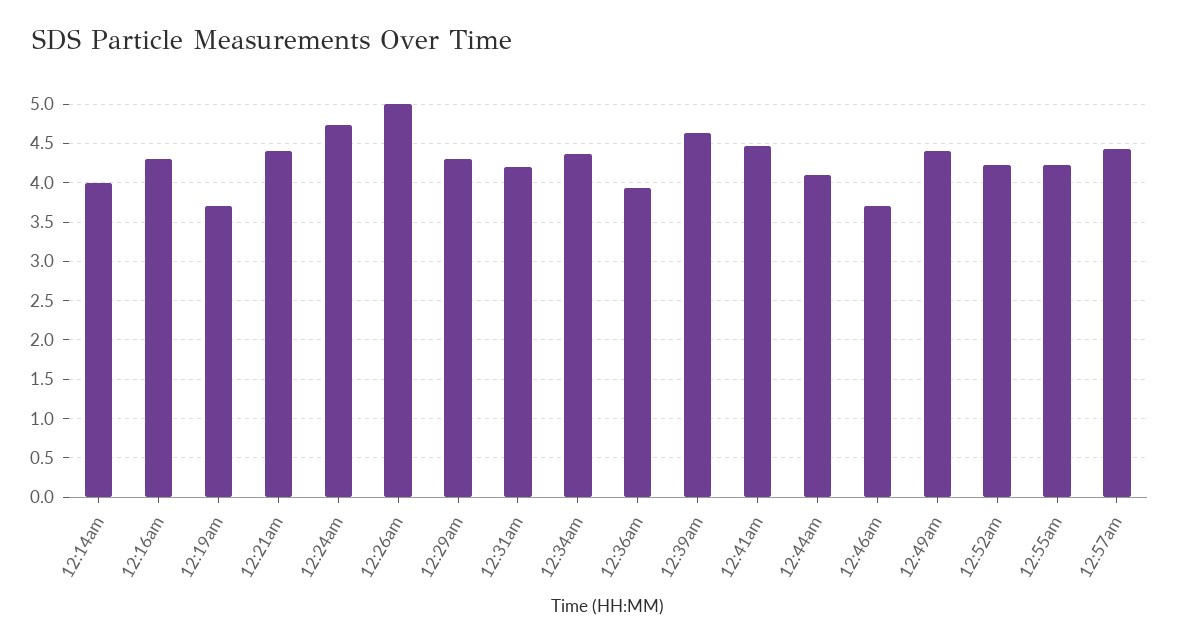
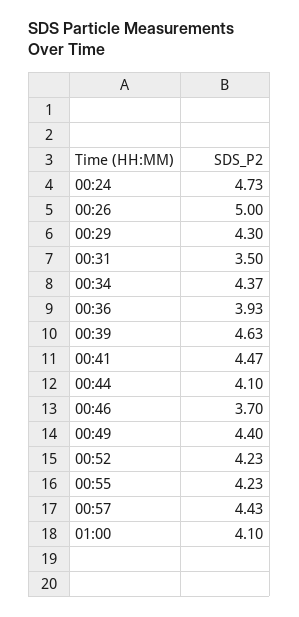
12:14am: 4 -> none
12:16am: 4.3 -> none
12:19am: 3.7 -> none
12:21am: 4.4 -> none
12:31am: 4.2 -> 3.5
01:00: none -> 4.1

